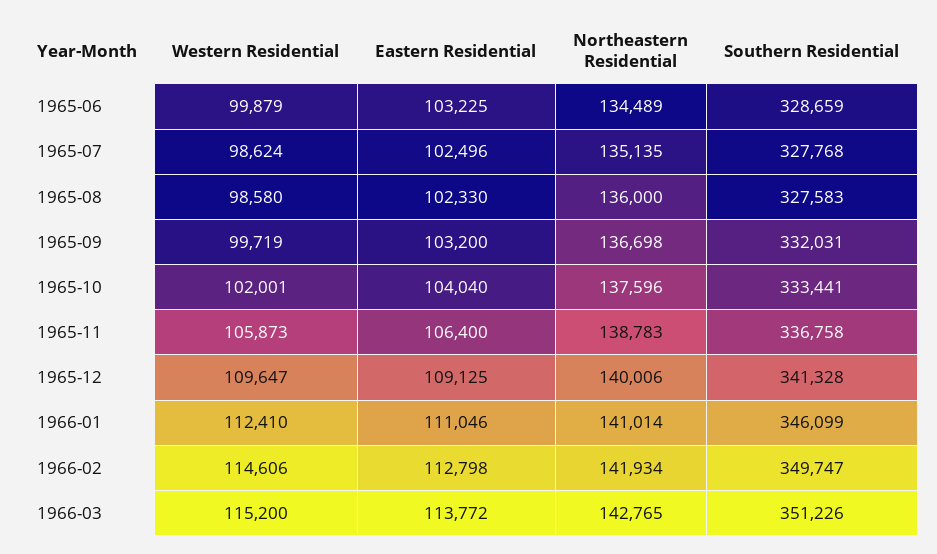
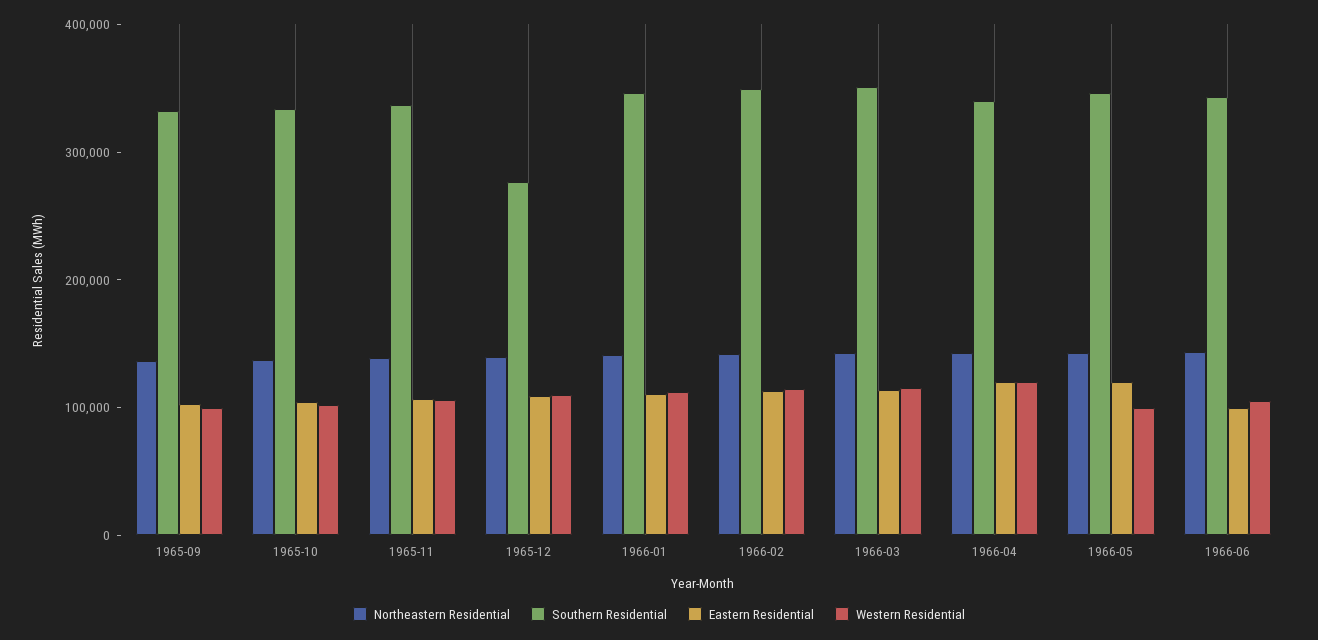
Western Residential, 1965-06: 99879 -> none
Eastern Residential, 1965-06: 103225 -> none
Northeastern Residential, 1965-06: 134489 -> none
Southern Residential, 1965-06: 328659 -> none
Western Residential, 1965-07: 98624 -> none
Eastern Residential, 1965-07: 102496 -> none
Northeastern Residential, 1965-07: 135135 -> none
Southern Residential, 1965-07: 327768 -> none
Western Residential, 1965-08: 98580 -> none
Eastern Residential, 1965-08: 102330 -> none
Northeastern Residential, 1965-08: 136000 -> none
Southern Residential, 1965-08: 327583 -> none
Southern Residential, 1965-12: 341328 -> 280000
Northeastern Residential, 1966-04: none -> 140000
Southern Residential, 1966-04: none -> 340000
Eastern Residential, 1966-04: none -> 120000
Western Residential, 1966-04: none -> 120000
Northeastern Residential, 1966-05: none -> 140000
Southern Residential, 1966-05: none -> 340000
Eastern Residential, 1966-05: none -> 120000
Western Residential, 1966-05: none -> 100000
Northeastern Residential, 1966-06: none -> 140000
Southern Residential, 1966-06: none -> 340000
Eastern Residential, 1966-06: none -> 100000
Western Residential, 1966-06: none -> 100000

